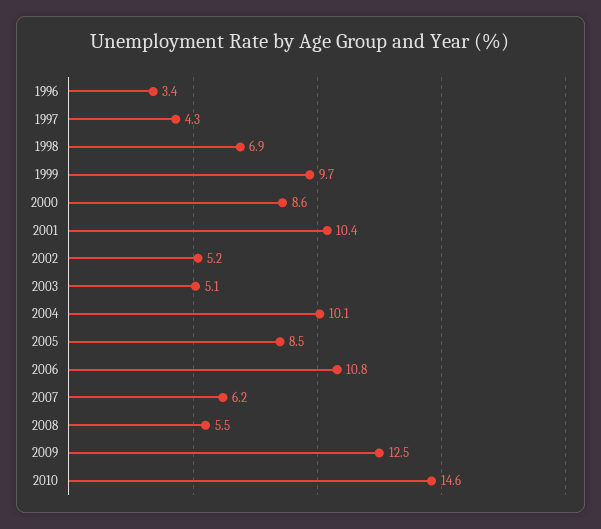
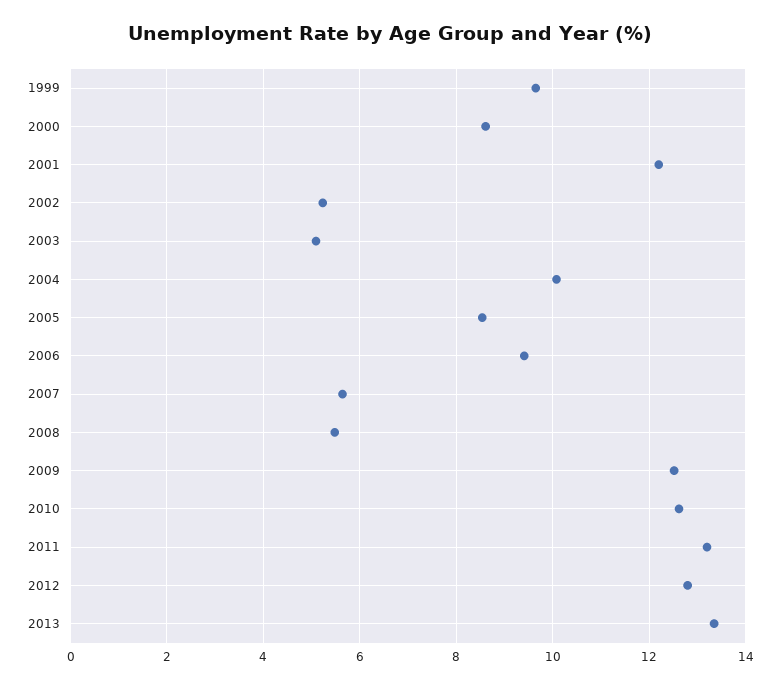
1996: 3.4 -> none
1997: 4.3 -> none
1998: 6.9 -> none
2001: 10.4 -> 12.2
2006: 10.8 -> 9.4
2007: 6.2 -> 5.6
2010: 14.6 -> 12.6
2011: none -> 13.2
2012: none -> 12.8
2013: none -> 13.4

